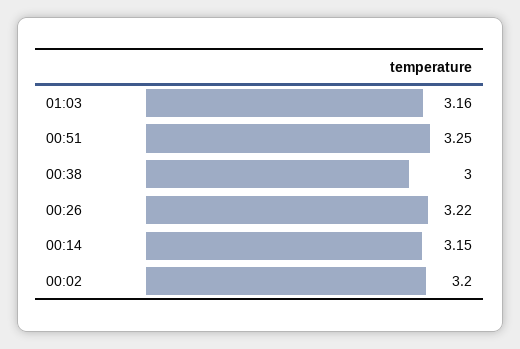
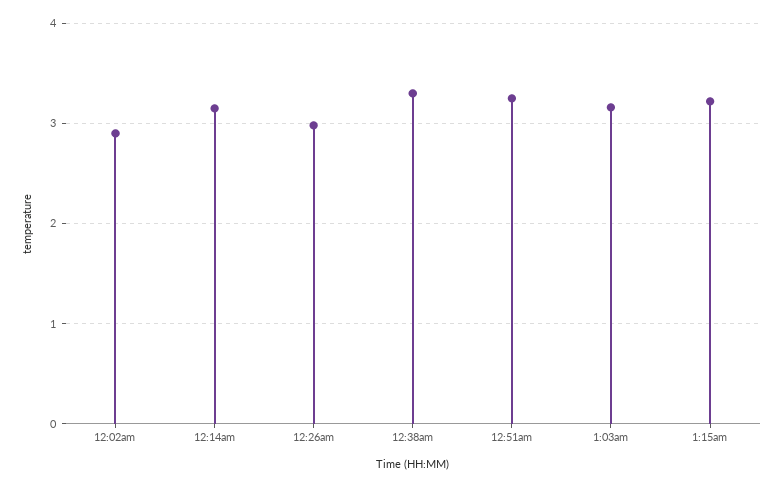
00:38: 3 -> 3.3
00:26: 3.22 -> 3
00:02: 3.2 -> 2.9
1:15am: none -> 3.2

